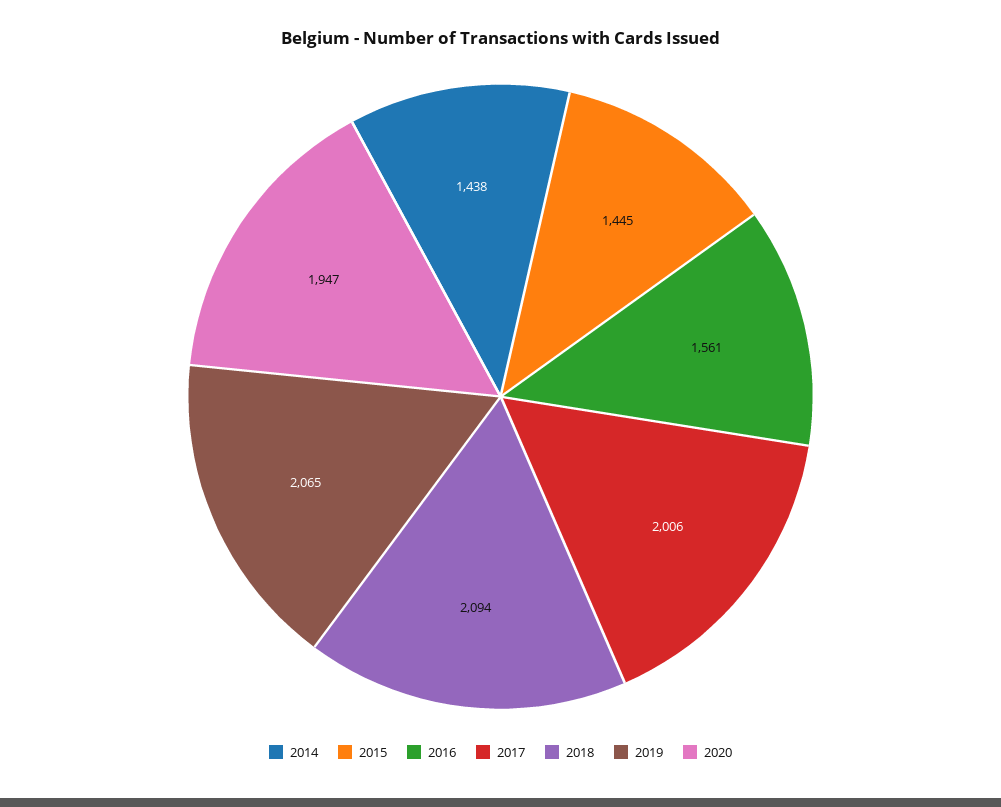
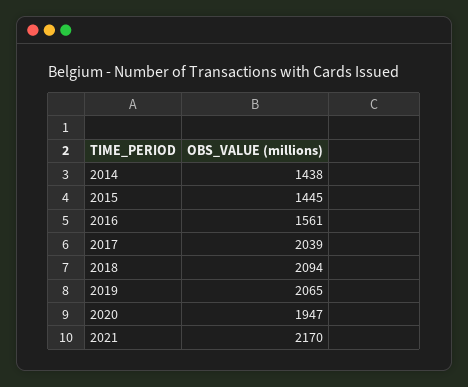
2017: 2006 -> 2039
2021: none -> 2170

